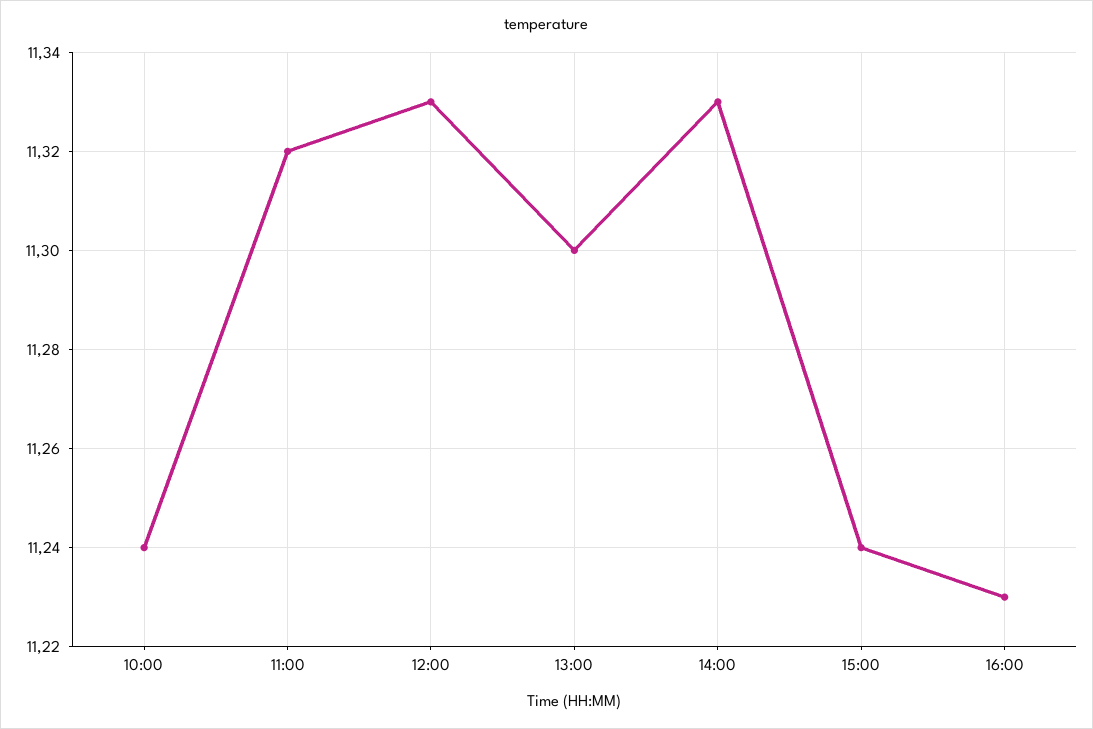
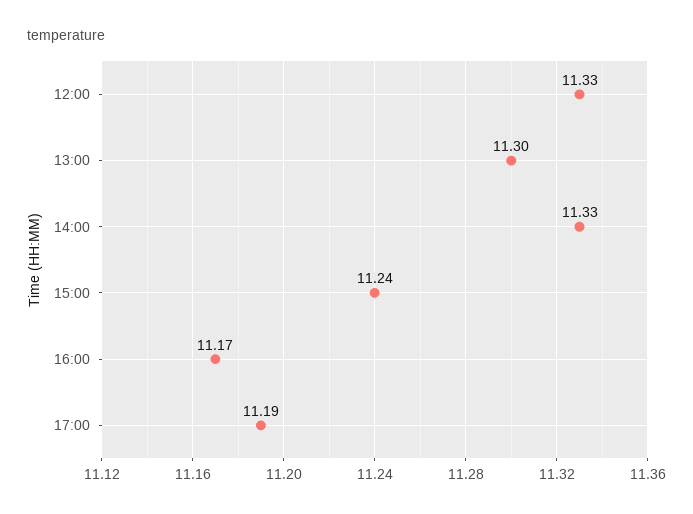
10:00: 11.24 -> none
11:00: 11.32 -> none
16:00: 11.23 -> 11.17
17:00: none -> 11.19

